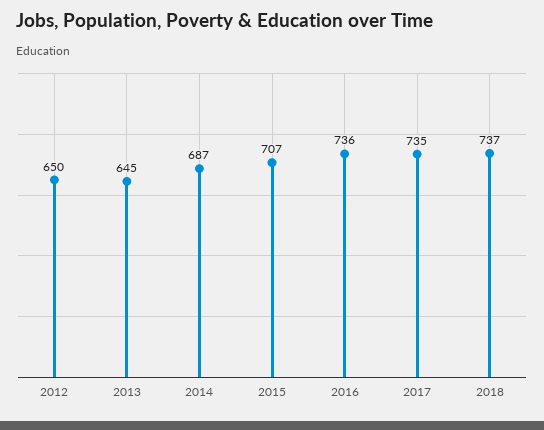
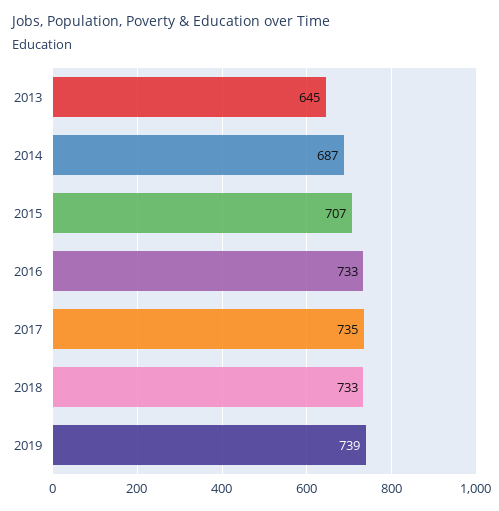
2012: 650 -> none
2016: 736 -> 733
2018: 737 -> 733
2019: none -> 739

